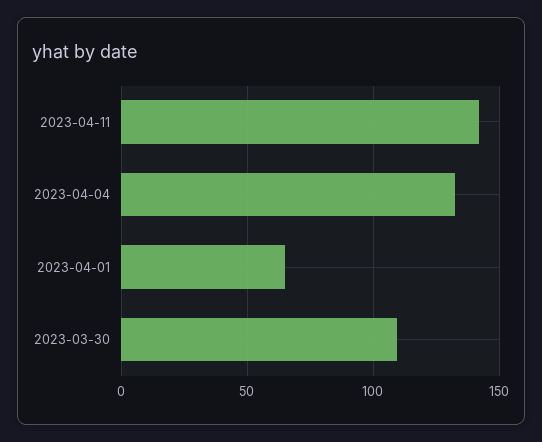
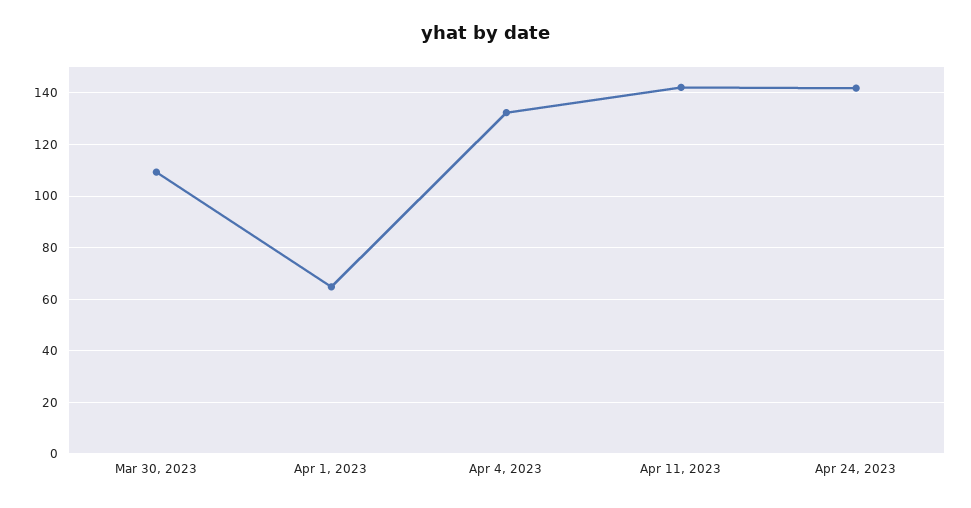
Apr 24, 2023: none -> 142.5

